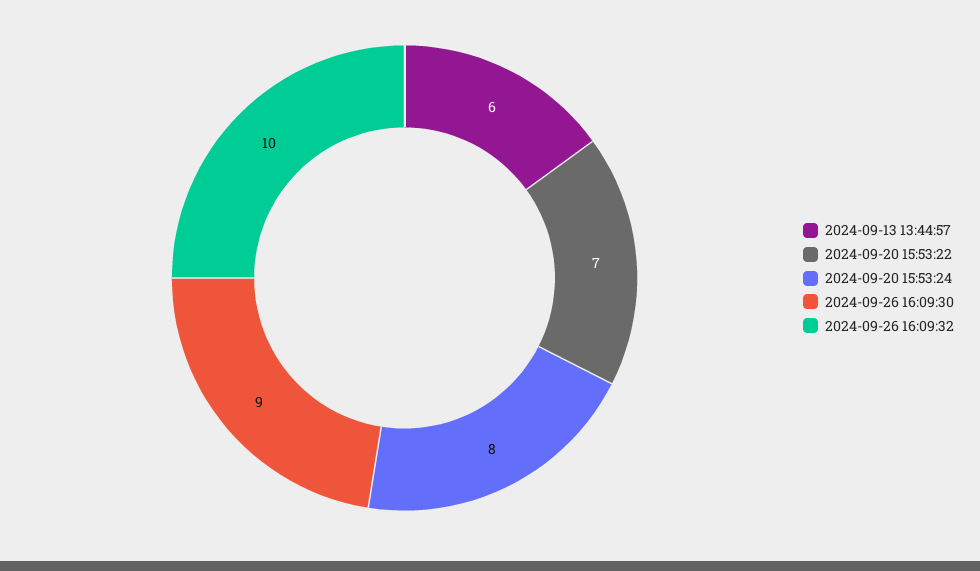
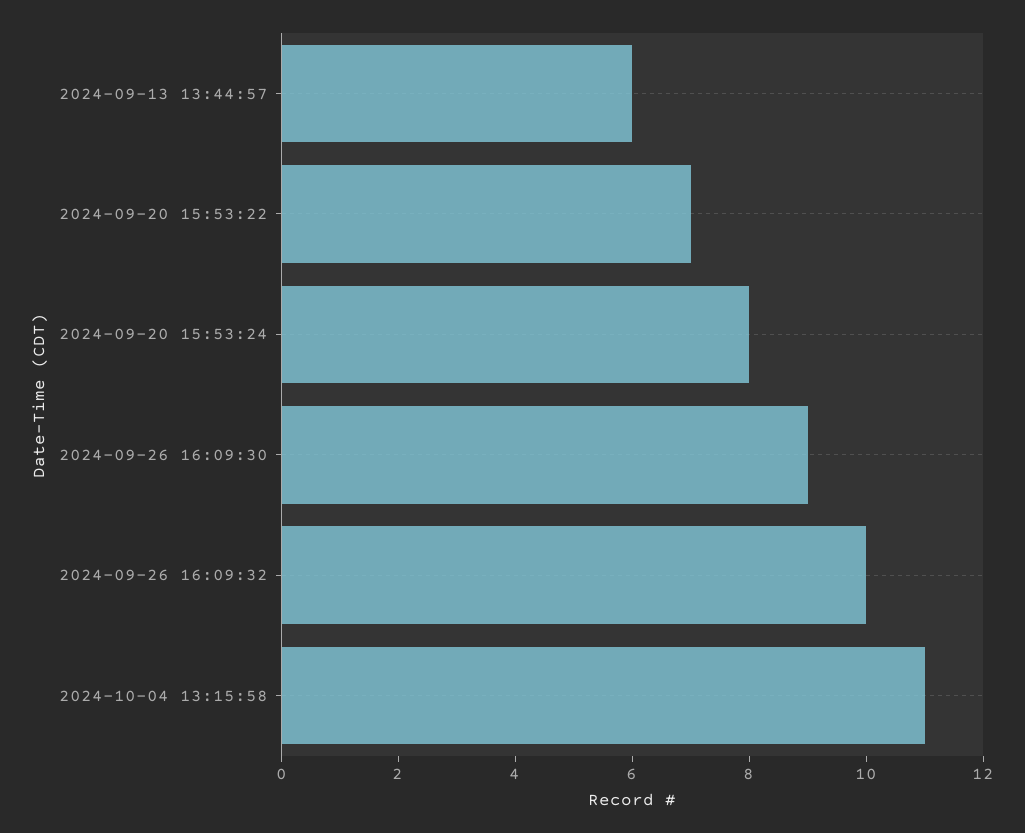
2024-10-04 13:15:58: none -> 11

